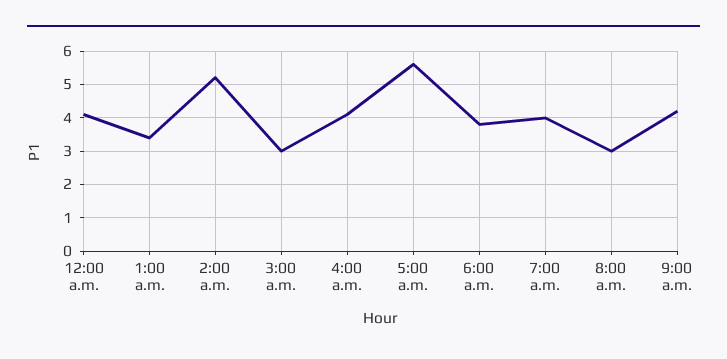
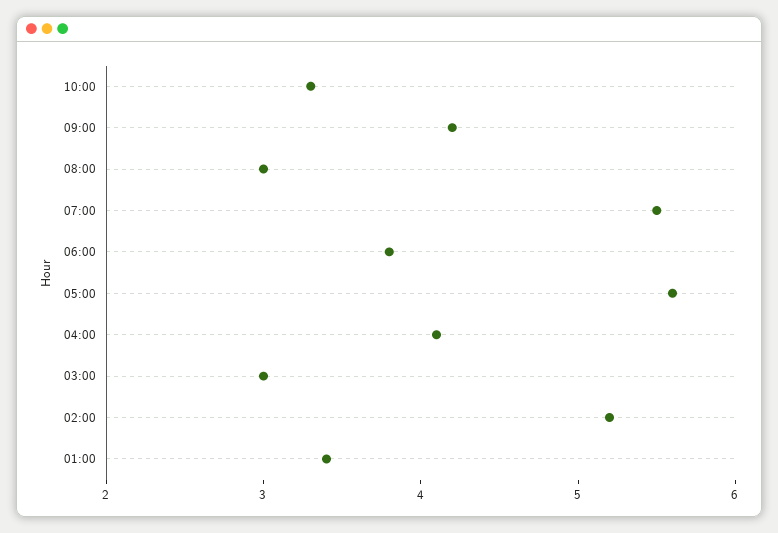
12:00 a.m.: 4 -> none
7:00 a.m.: 4 -> 5.5
10:00: none -> 3.3

